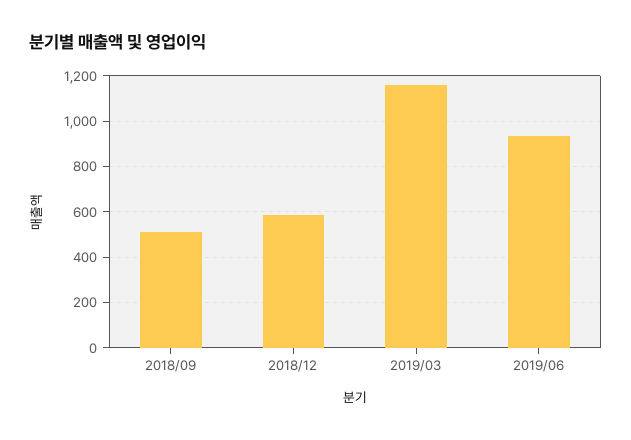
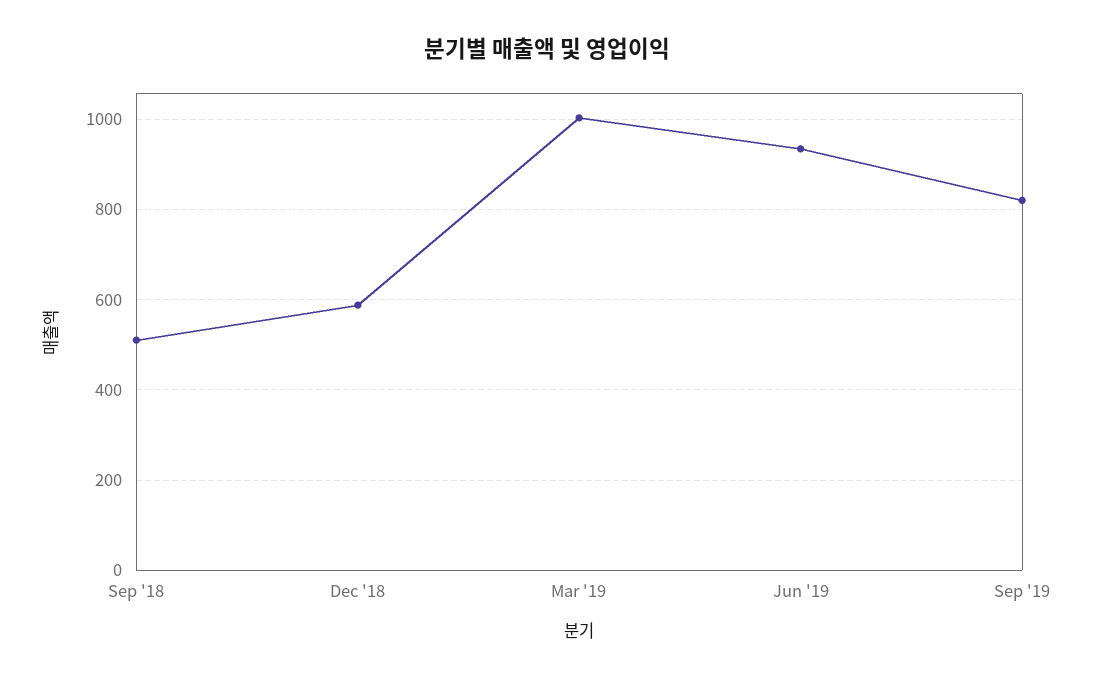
2019/03: 1150 -> 1000
Sep '19: none -> 820

